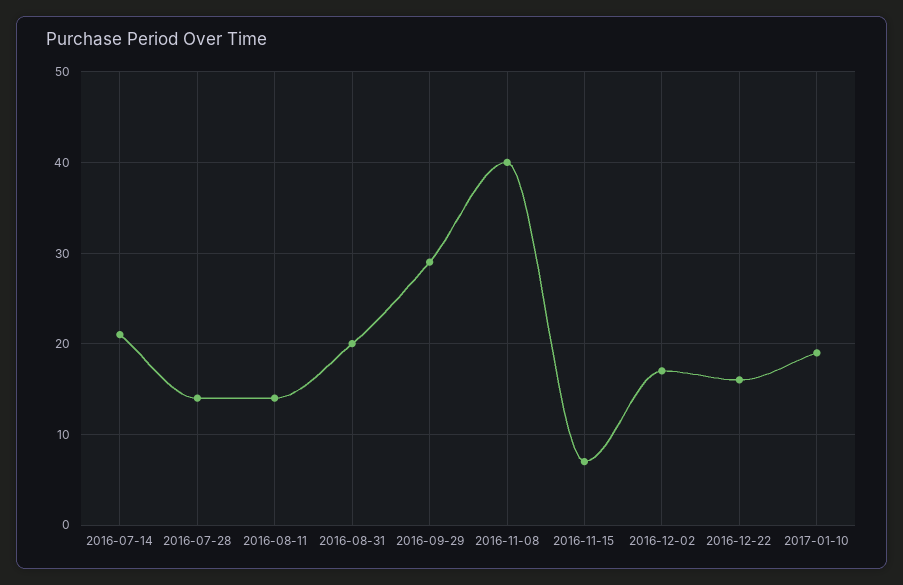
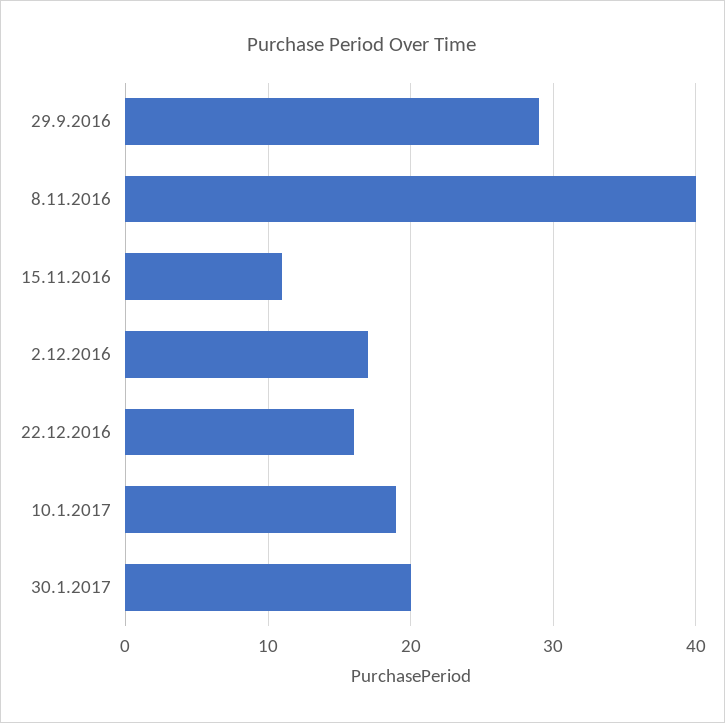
2016-07-14: 21 -> none
2016-07-28: 14 -> none
2016-08-11: 14 -> none
2016-08-31: 20 -> none
2016-11-15: 7 -> 11
30.1.2017: none -> 20

